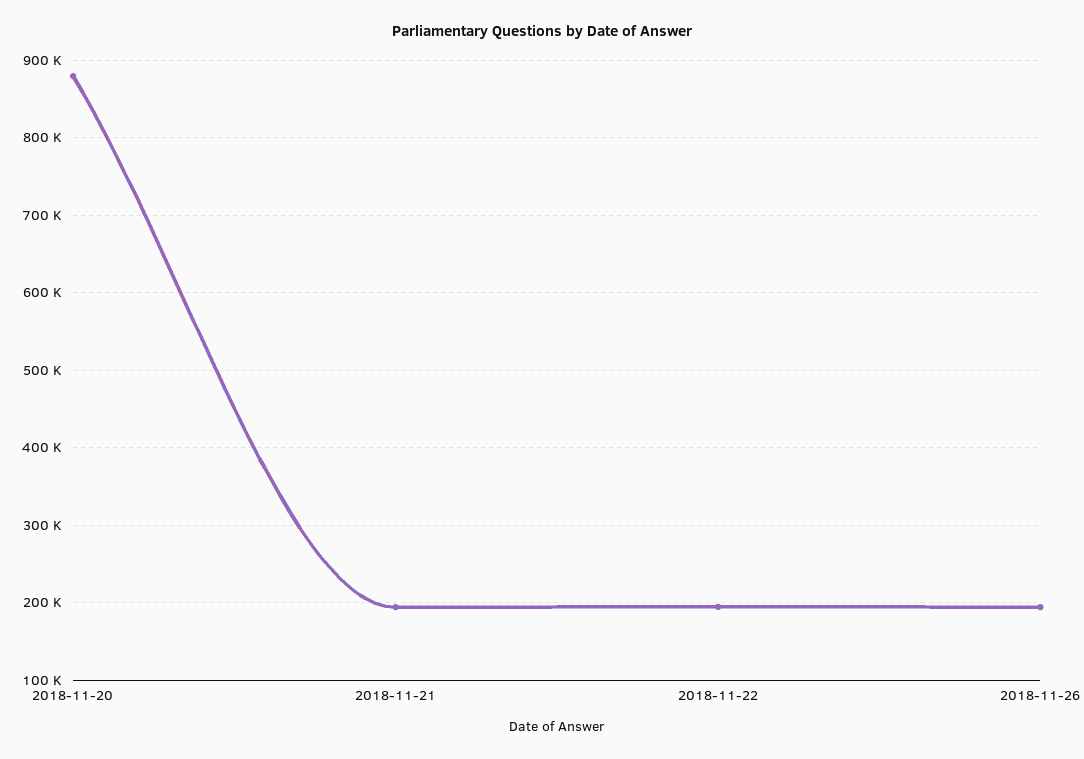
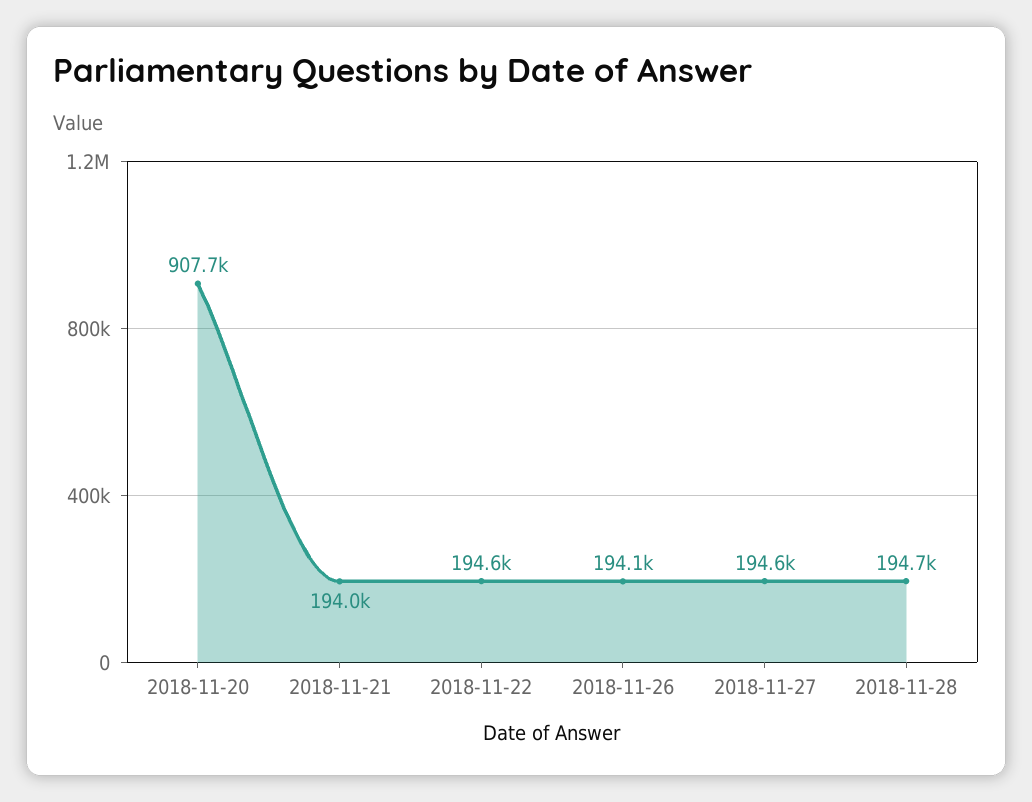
2018-11-20: 880000 -> 907700
2018-11-27: none -> 194600
2018-11-28: none -> 194700

